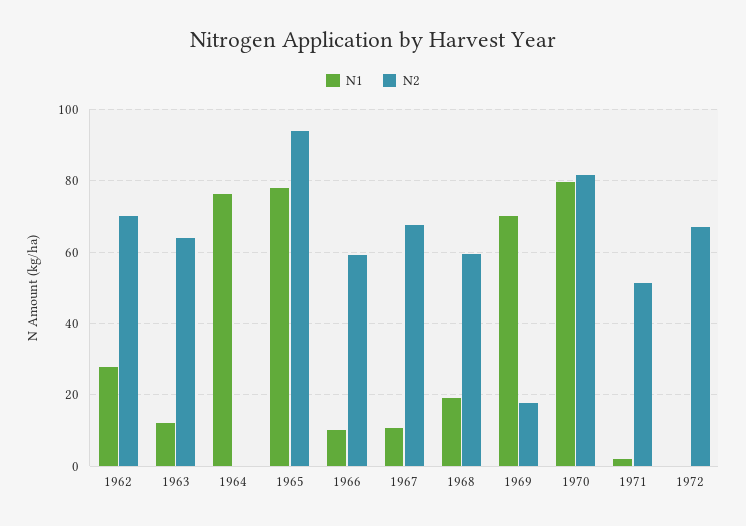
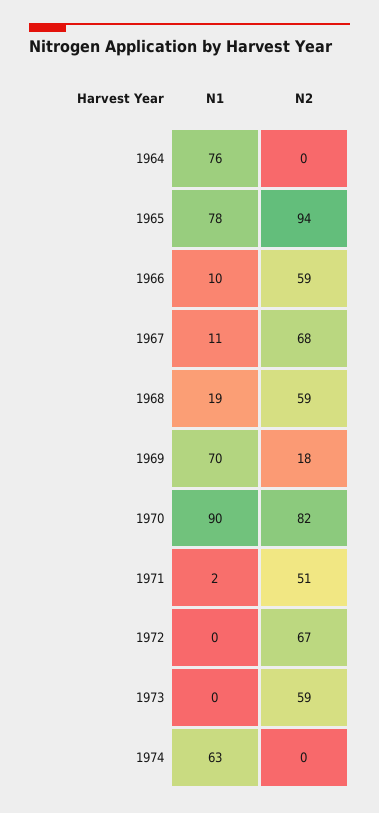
N1, 1962: 28 -> none
N2, 1962: 70 -> none
N1, 1963: 12 -> none
N2, 1963: 64 -> none
N1, 1970: 80 -> 90
N1, 1973: none -> 0
N2, 1973: none -> 59
N1, 1974: none -> 63
N2, 1974: none -> 0

